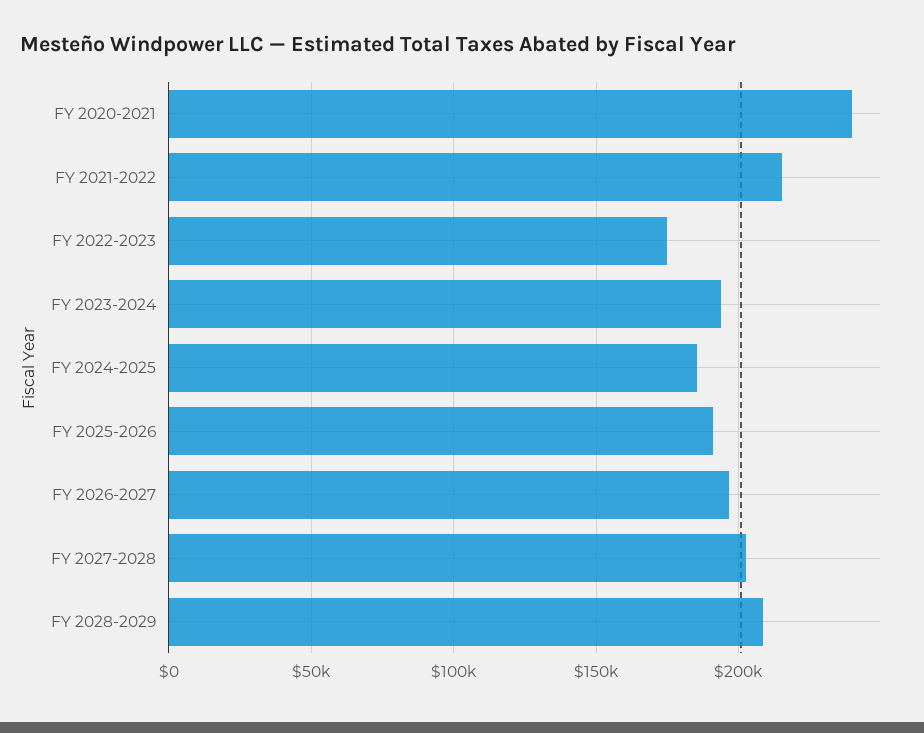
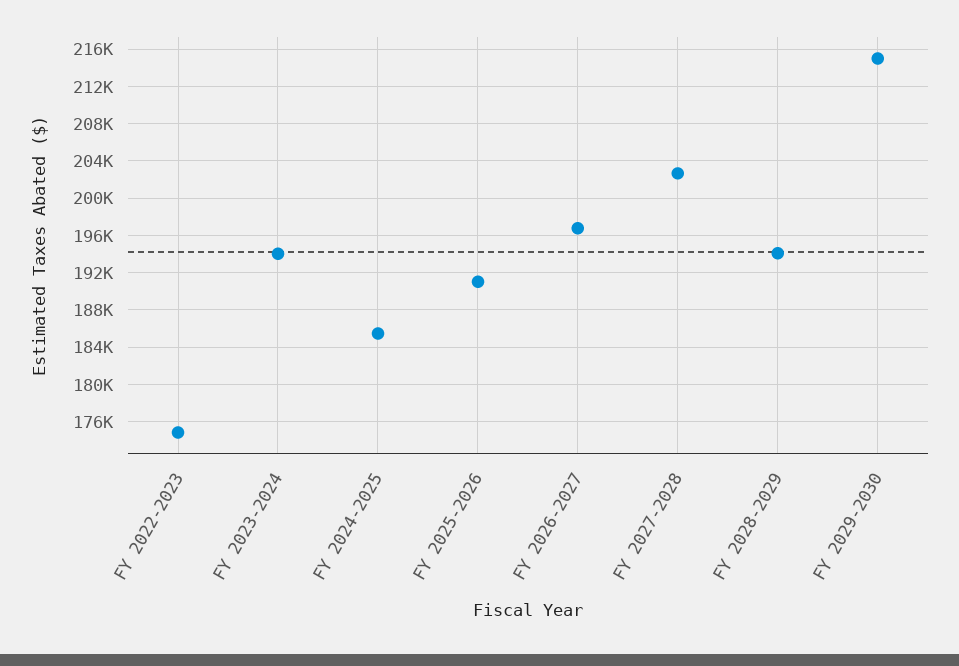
FY 2020-2021: 240000 -> none
FY 2021-2022: 215000 -> none
FY 2028-2029: 210000 -> 194000
FY 2029-2030: none -> 215000

